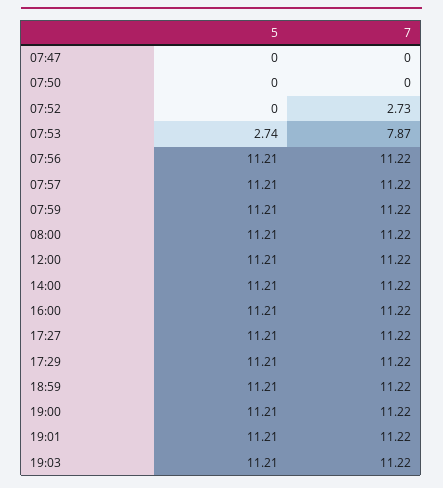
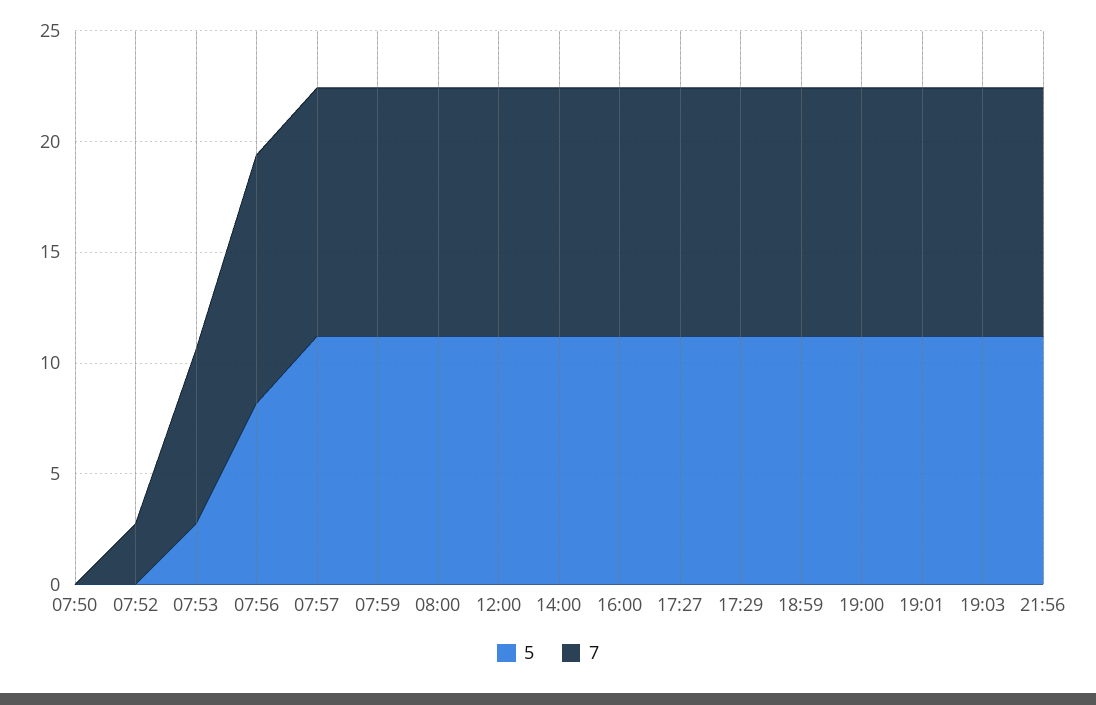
5, 07:47: 0 -> none
7, 07:47: 0 -> none
5, 07:56: 11.21 -> 8
5, 21:56: none -> 11
7, 21:56: none -> 11

